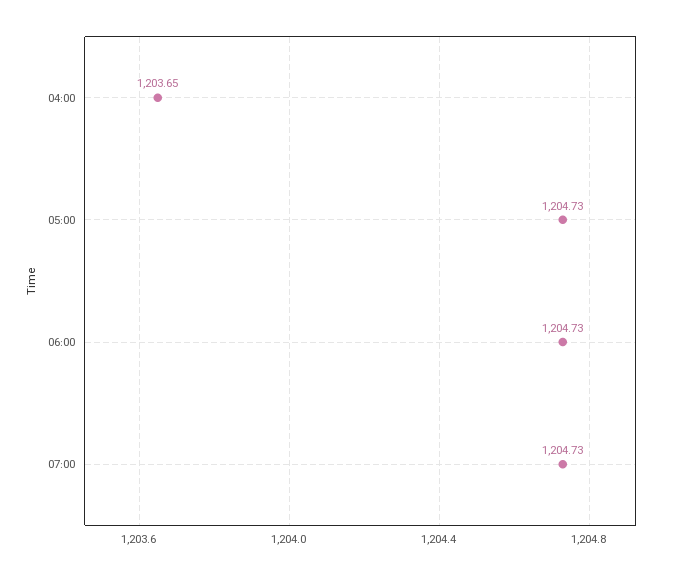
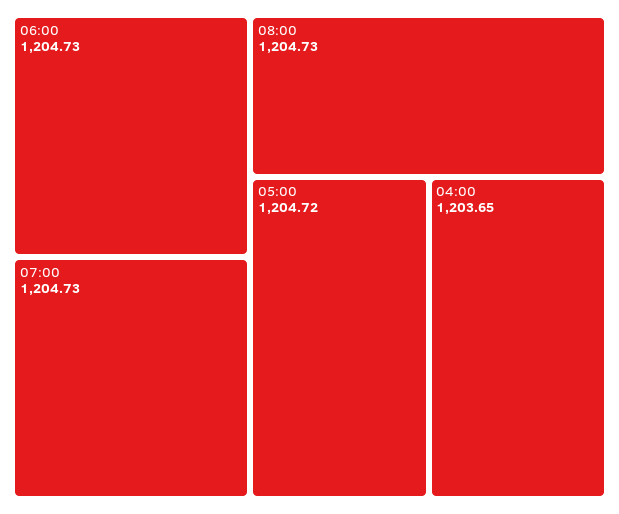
05:00: 1204.73 -> 1204.72
08:00: none -> 1204.73

